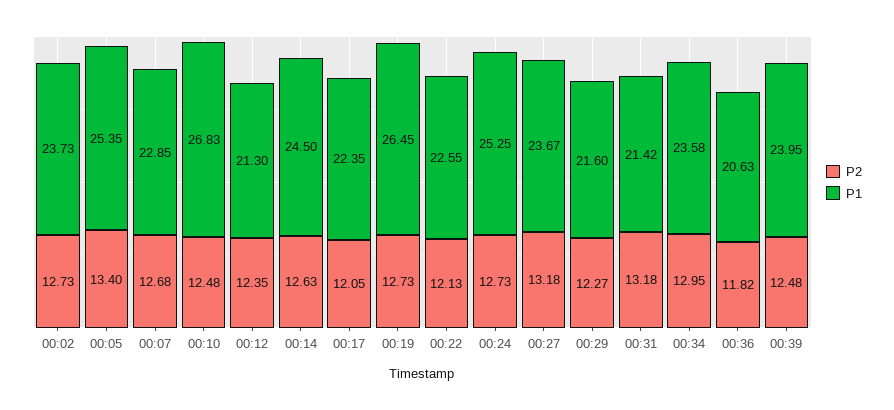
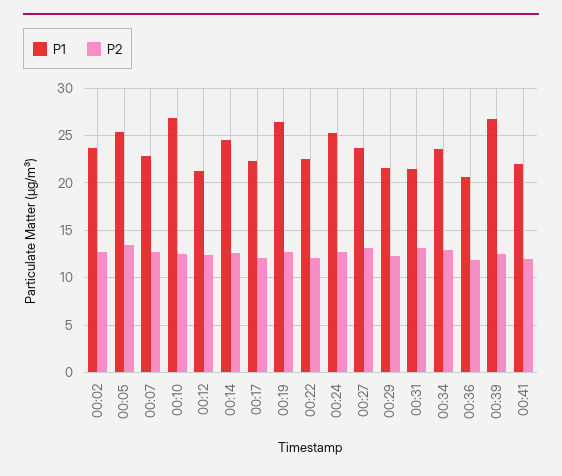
P1, 00:39: 23.95 -> 27
P1, 00:41: none -> 22
P2, 00:41: none -> 12

